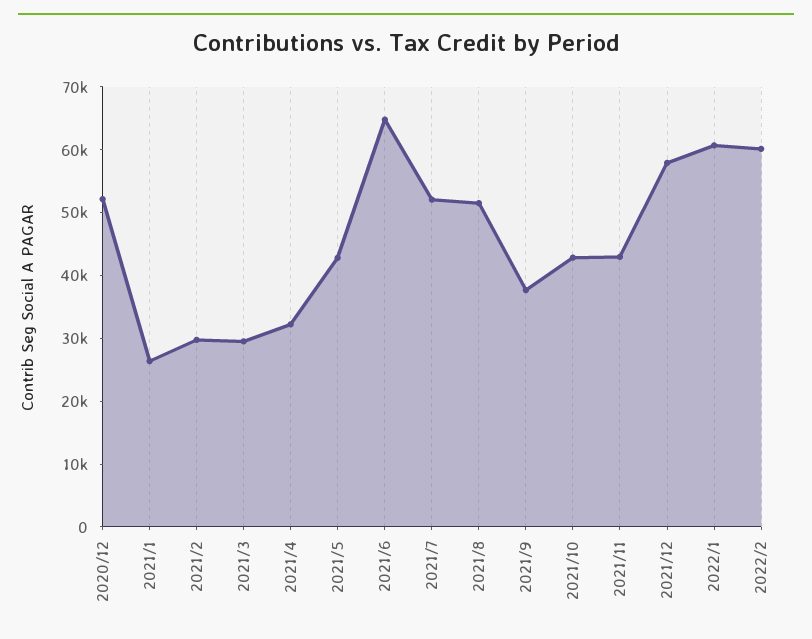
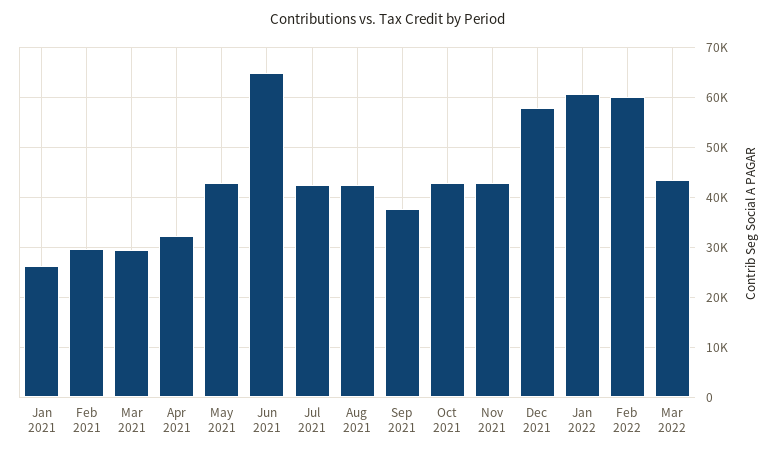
2020/12: 52000 -> none
2021/7: 52000 -> 42000
2021/8: 52000 -> 42000
Mar 2022: none -> 44000

